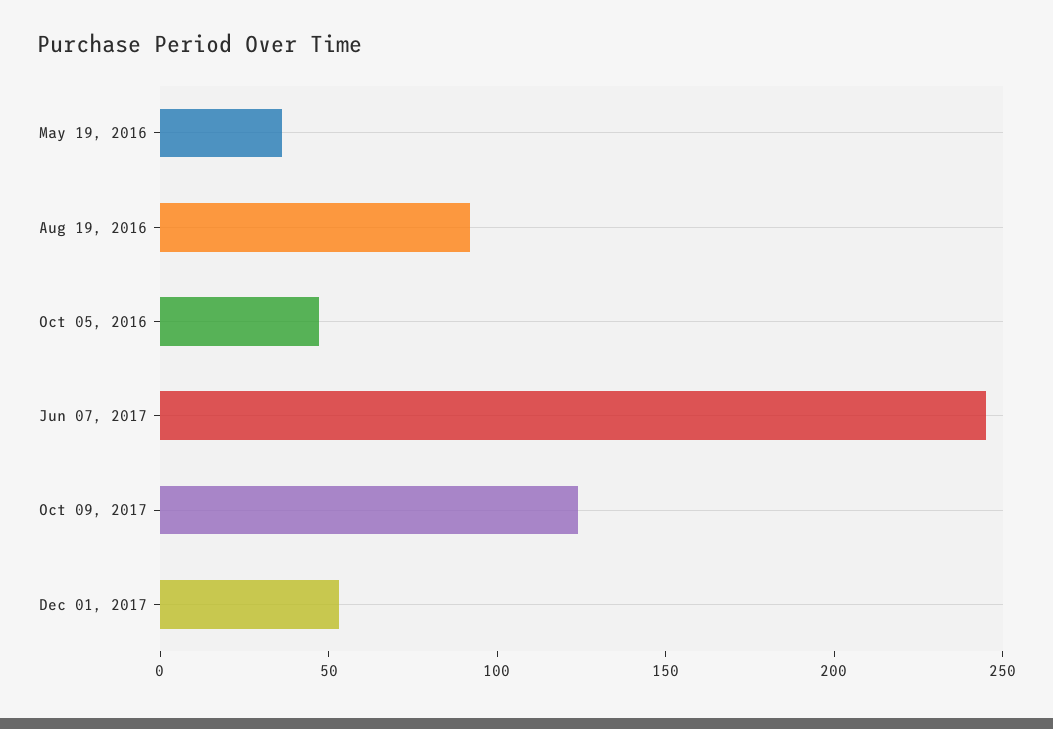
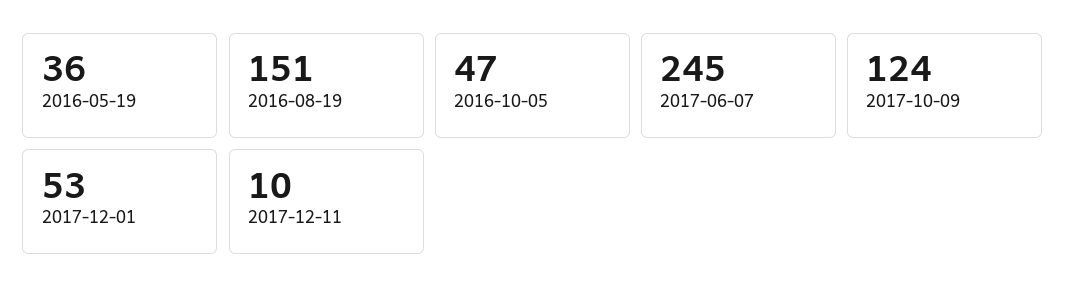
Aug 19, 2016: 90 -> 151
2017-12-11: none -> 10

